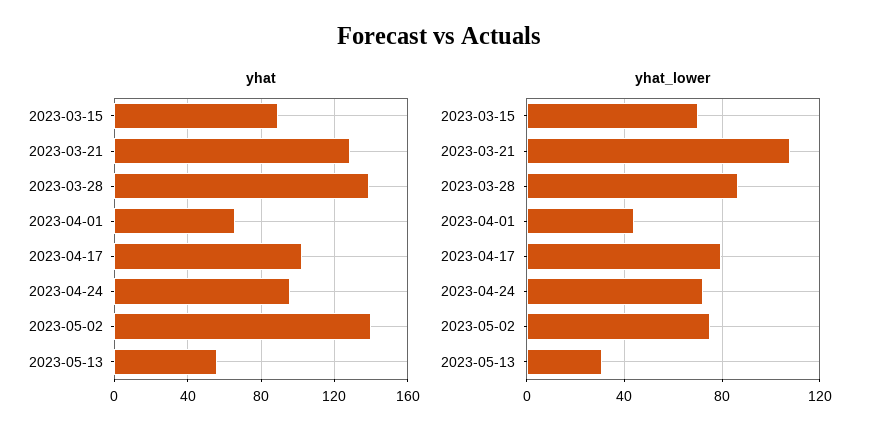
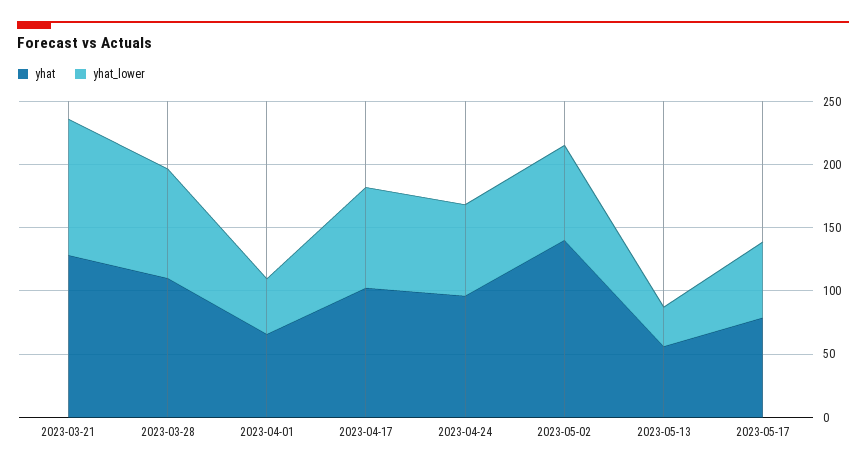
yhat, 2023-03-15: 90 -> none
yhat, 2023-03-28: 140 -> 110
yhat_lower, 2023-03-15: 70 -> none
yhat, 2023-05-17: none -> 80
yhat_lower, 2023-05-17: none -> 60

